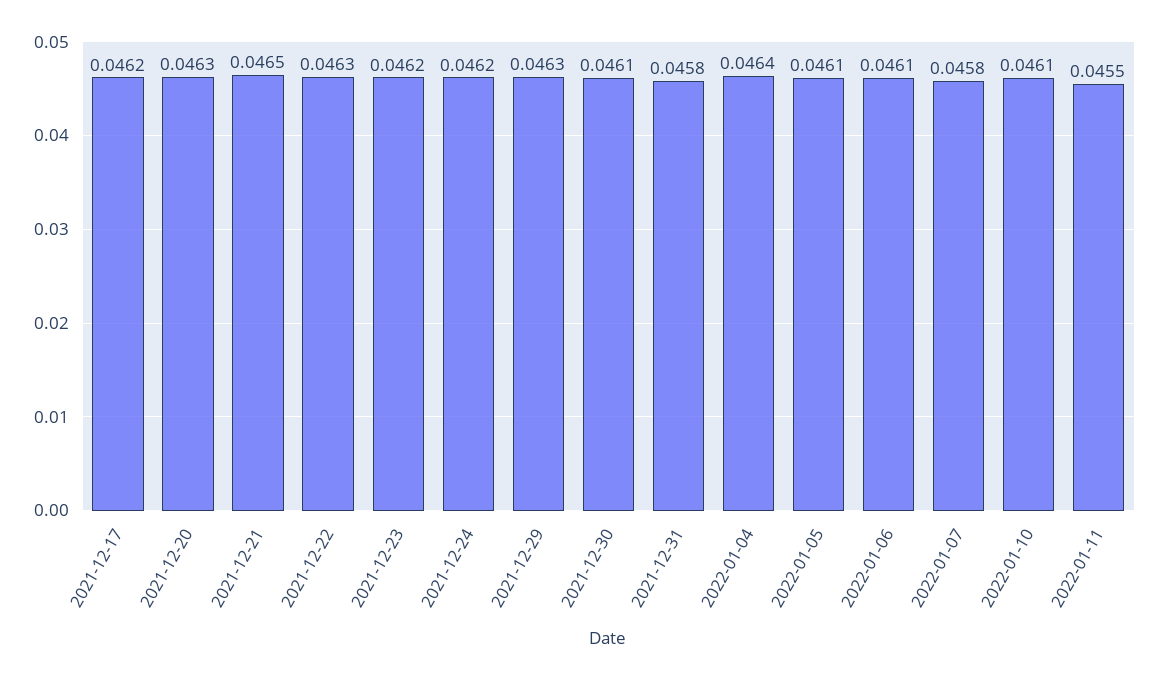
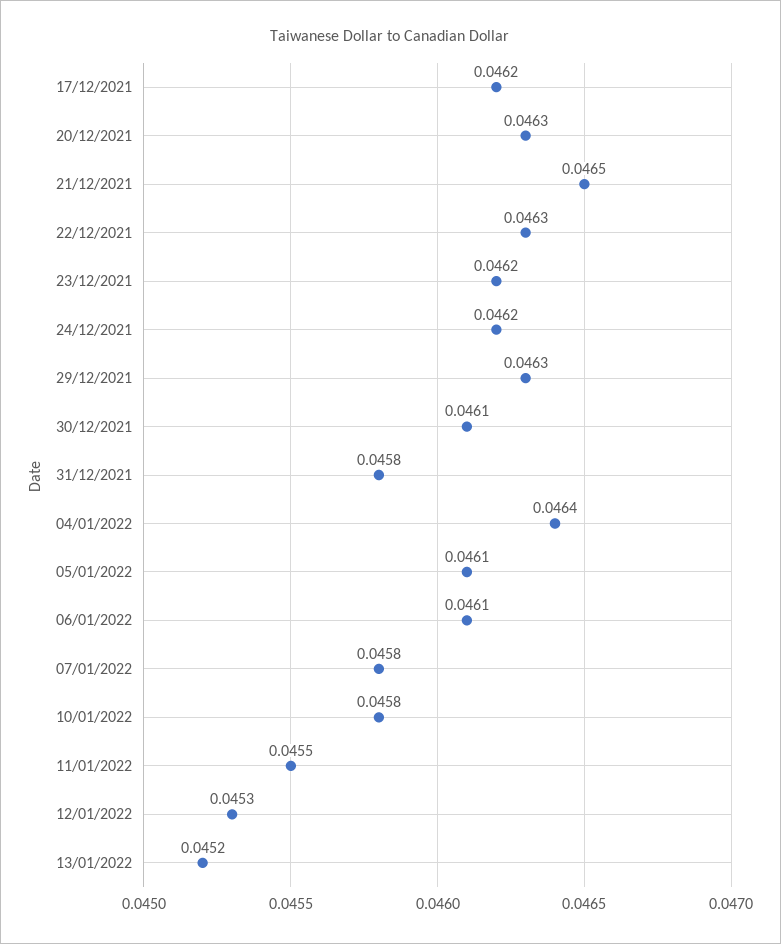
2022-01-10: 0.0461 -> 0.0458
12/01/2022: none -> 0.0453
13/01/2022: none -> 0.0452

